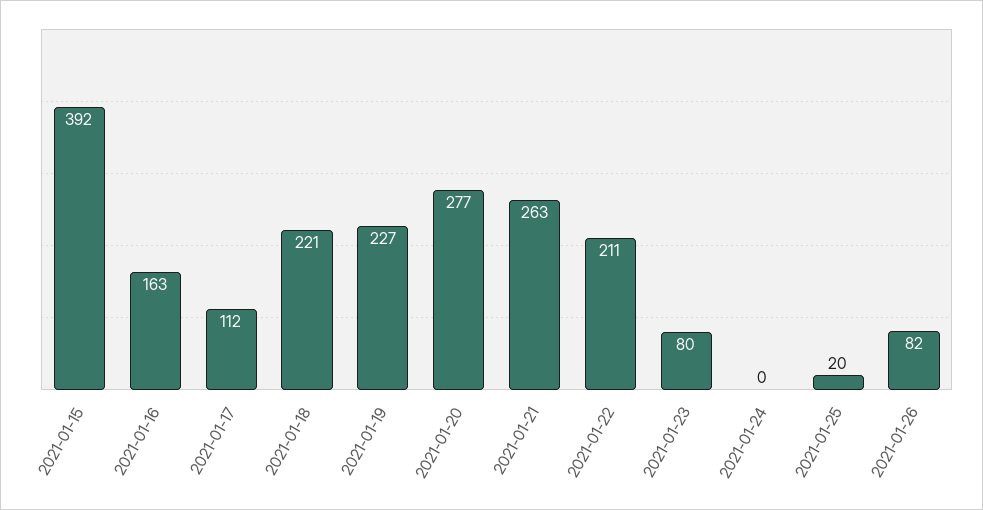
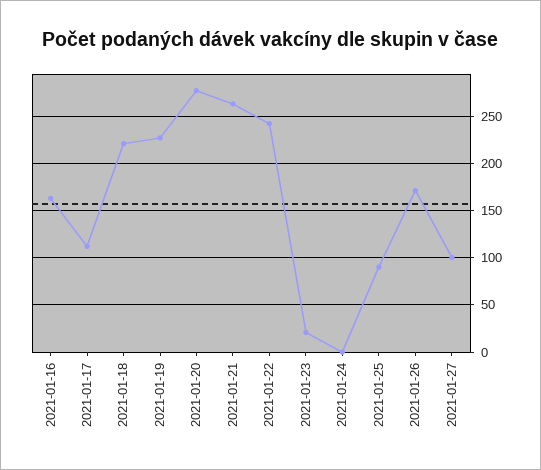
2021-01-15: 392 -> none
2021-01-22: 211 -> 240
2021-01-23: 80 -> 20
2021-01-25: 20 -> 90
2021-01-26: 82 -> 170
2021-01-27: none -> 100

